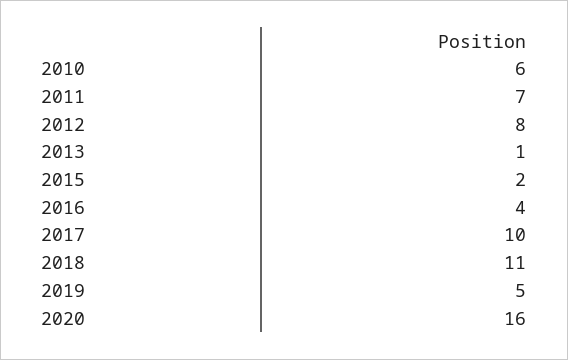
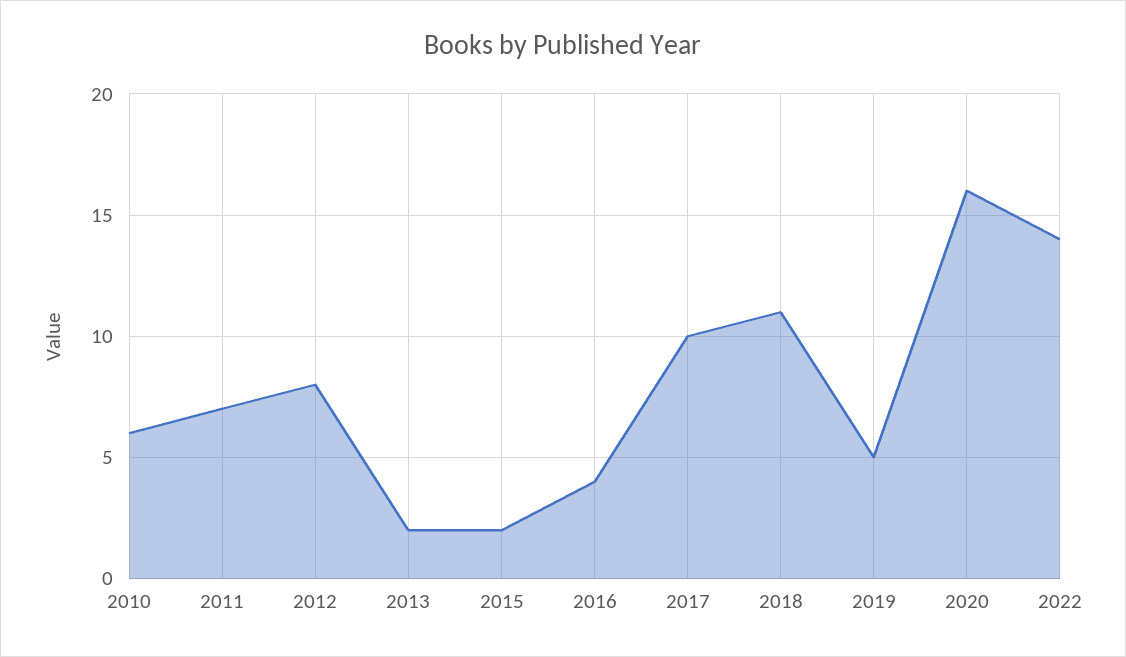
2013: 1 -> 2
2022: none -> 14

